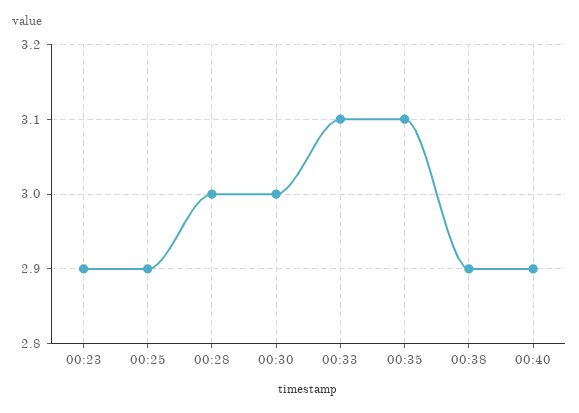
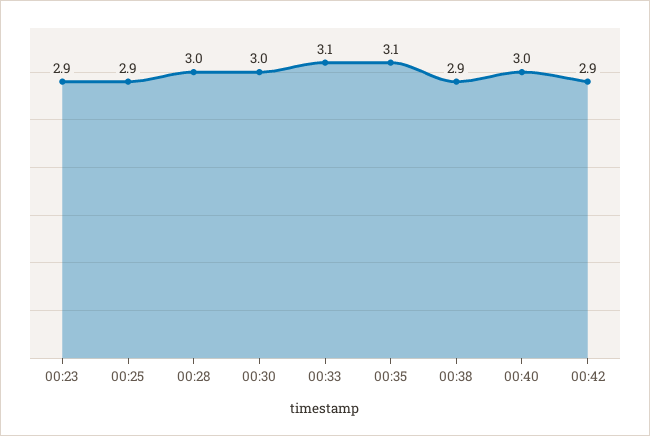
00:40: 2.9 -> 3
00:42: none -> 2.9

